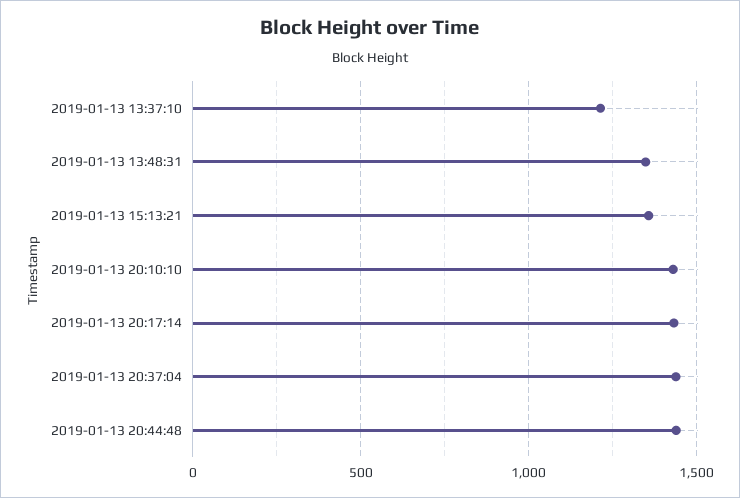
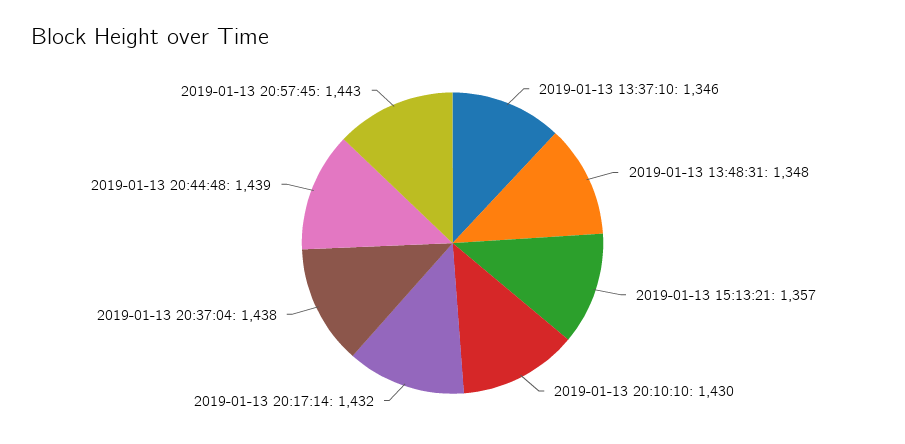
2019-01-13 13:37:10: 1200 -> 1346
2019-01-13 20:57:45: none -> 1443

